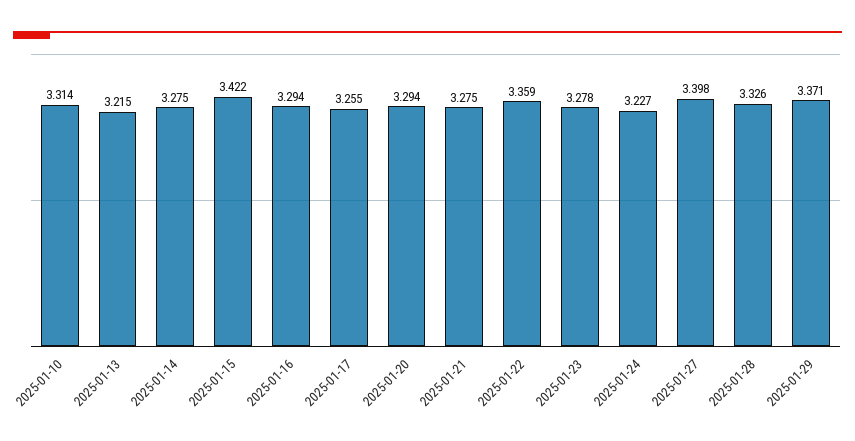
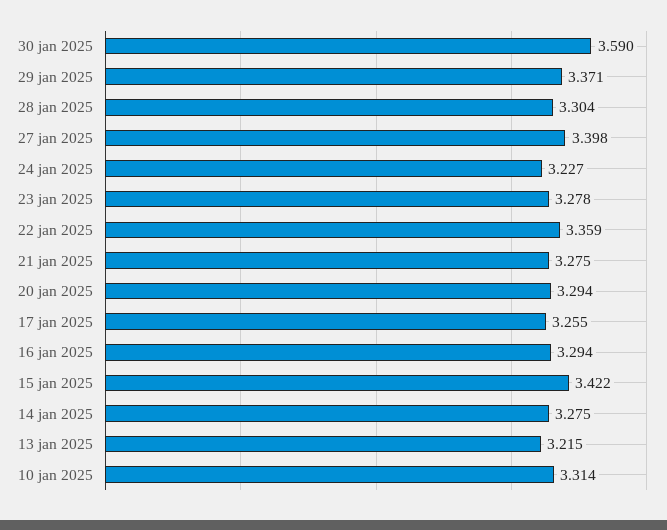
2025-01-28: 3.326 -> 3.304
30 jan 2025: none -> 3.59

